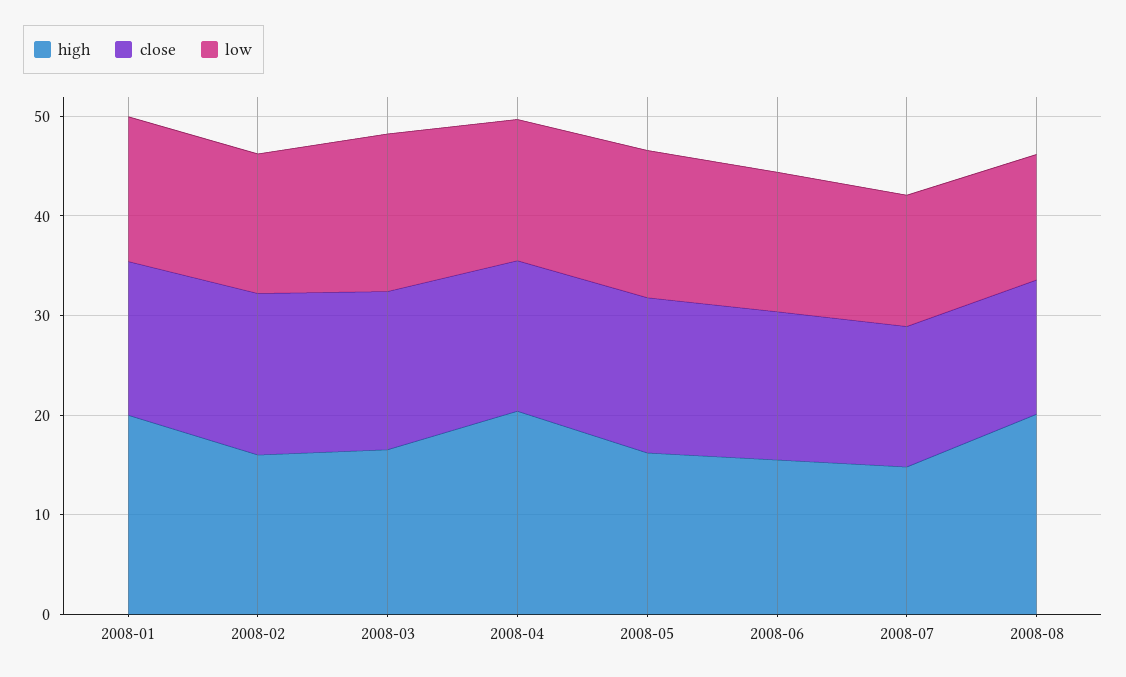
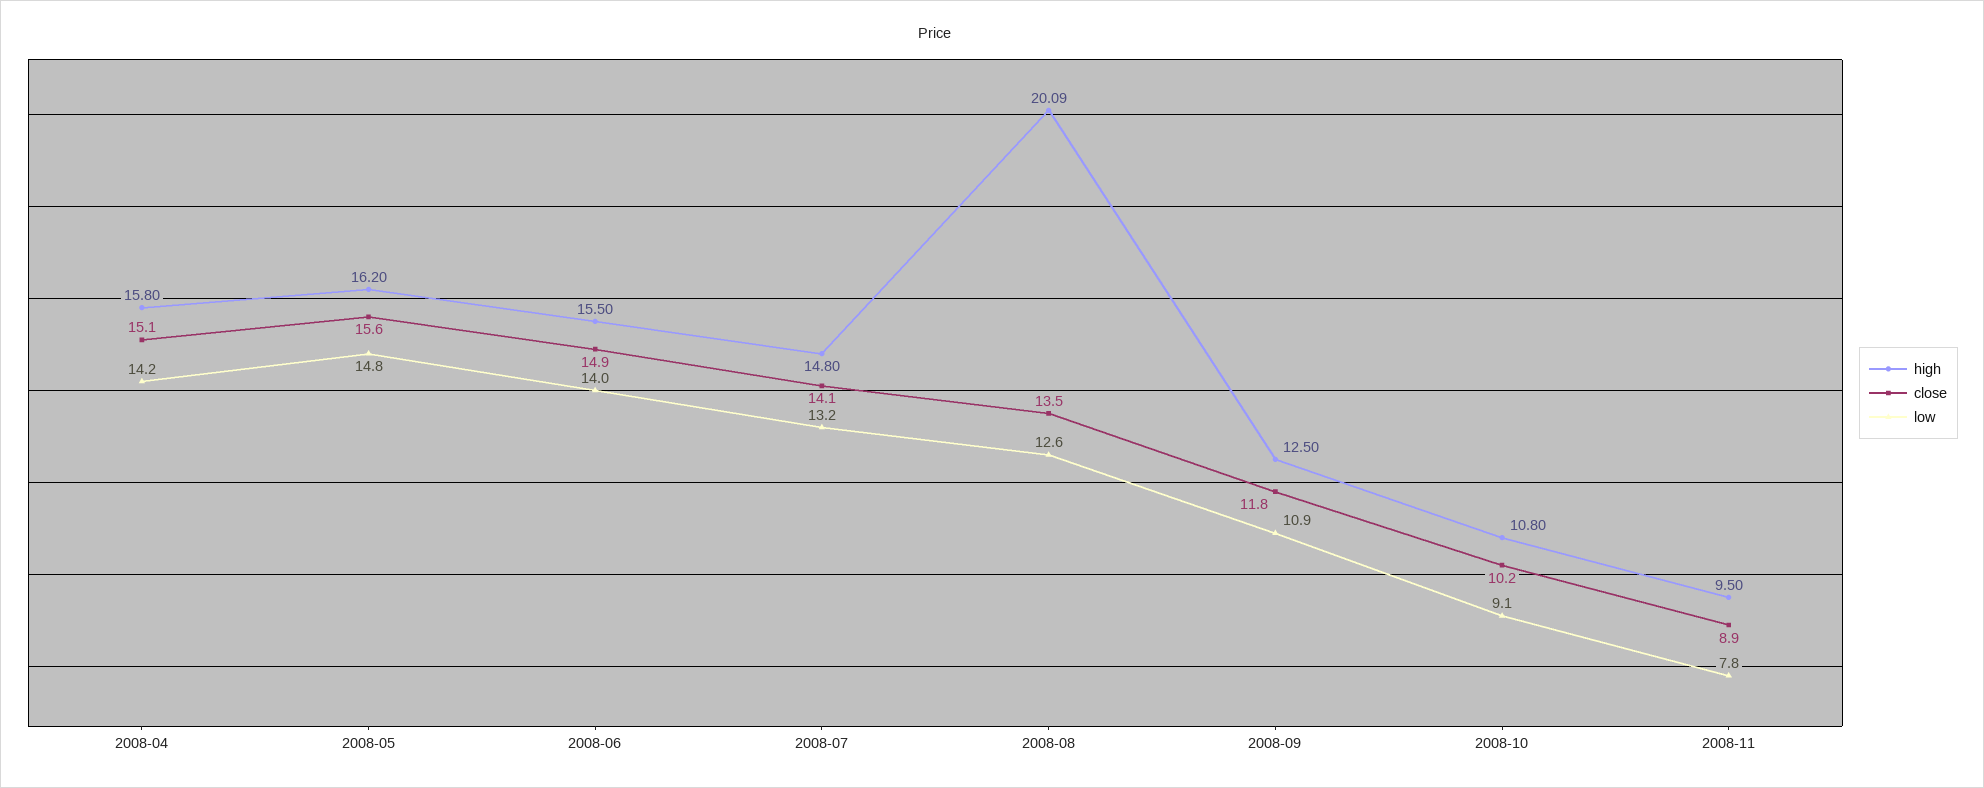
high, 2008-01: 20 -> none
close, 2008-01: 16 -> none
low, 2008-01: 14 -> none
high, 2008-02: 16 -> none
close, 2008-02: 16 -> none
low, 2008-02: 14 -> none
high, 2008-03: 16 -> none
close, 2008-03: 16 -> none
low, 2008-03: 16 -> none
high, 2008-04: 20 -> 15.8
high, 2008-09: none -> 12.5
close, 2008-09: none -> 11.8
low, 2008-09: none -> 10.9
high, 2008-10: none -> 10.8
close, 2008-10: none -> 10.2
low, 2008-10: none -> 9.1
high, 2008-11: none -> 9.5
close, 2008-11: none -> 8.9
low, 2008-11: none -> 7.8

